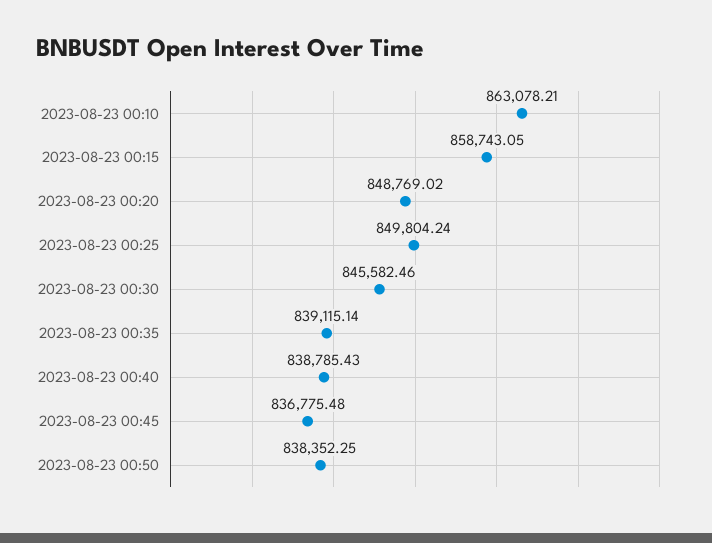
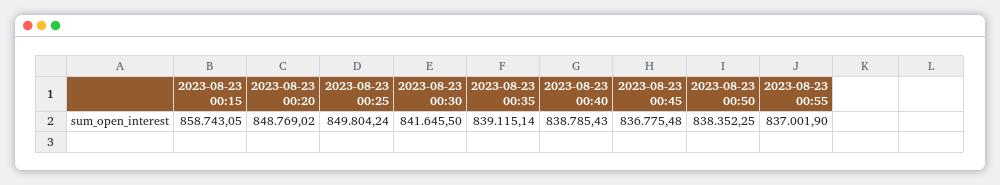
2023-08-23 00:10: 863078.21 -> none
2023-08-23 00:30: 845582.46 -> 841645.5
2023-08-23 00:55: none -> 837001.9

